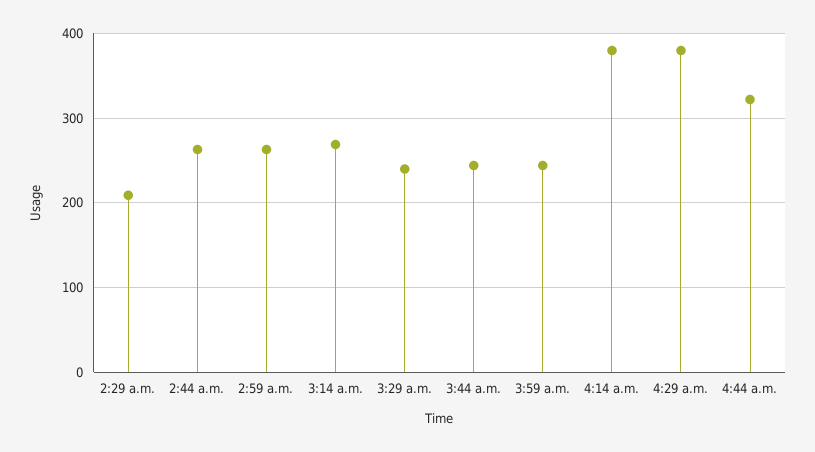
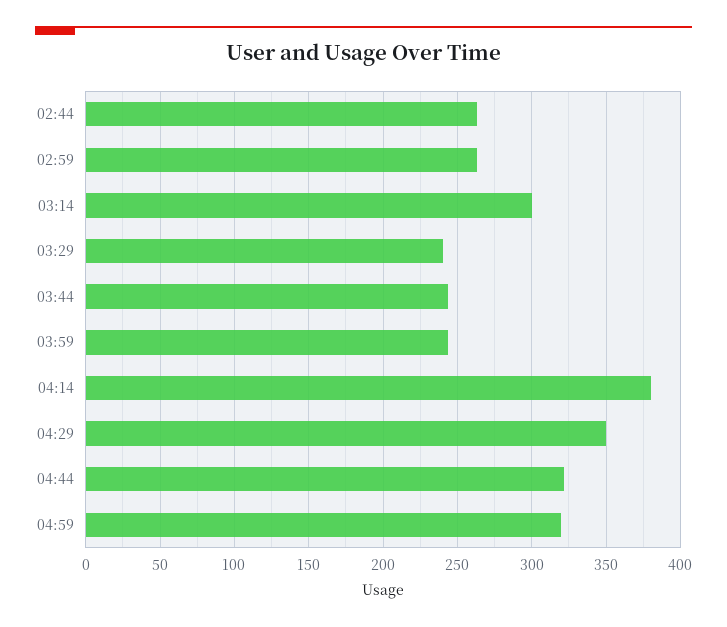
2:29 a.m.: 210 -> none
3:14 a.m.: 270 -> 300
4:29 a.m.: 380 -> 350
04:59: none -> 320

